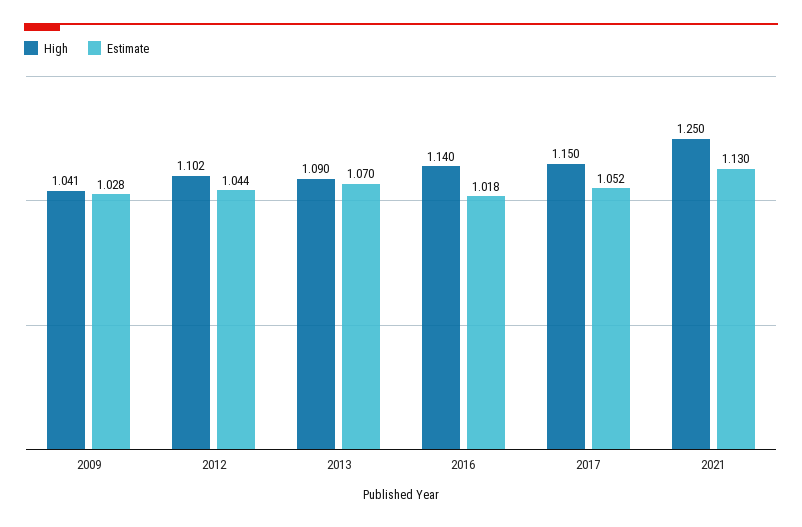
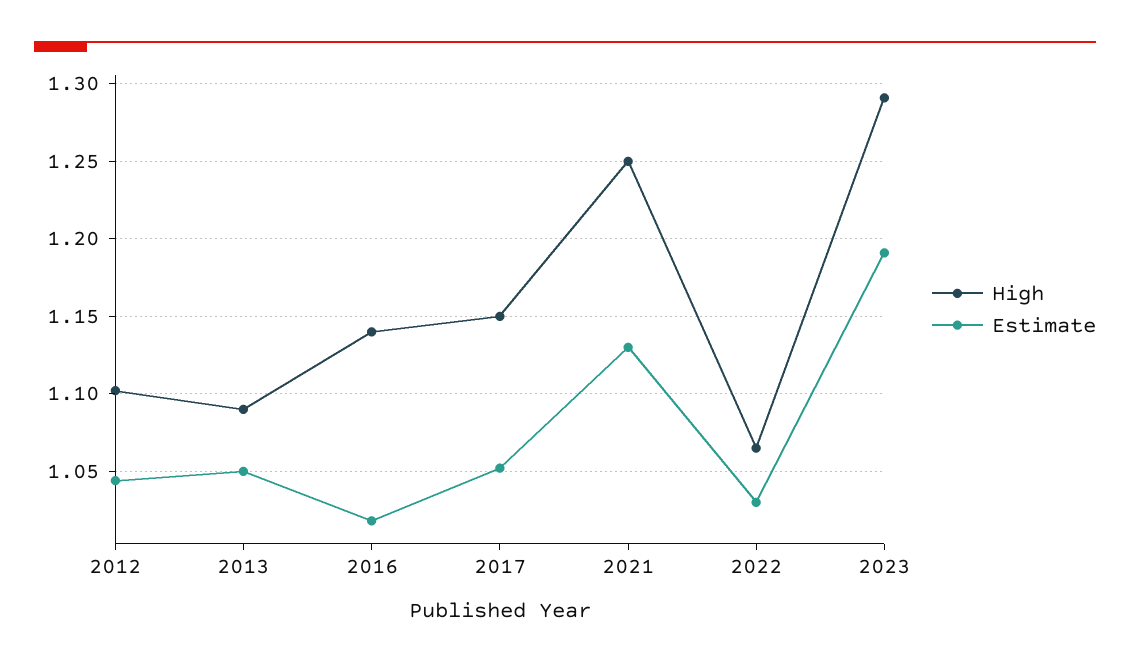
High, 2009: 1.041 -> none
Estimate, 2009: 1.028 -> none
Estimate, 2013: 1.07 -> 1.05
High, 2022: none -> 1.065
Estimate, 2022: none -> 1.03
High, 2023: none -> 1.29
Estimate, 2023: none -> 1.19

